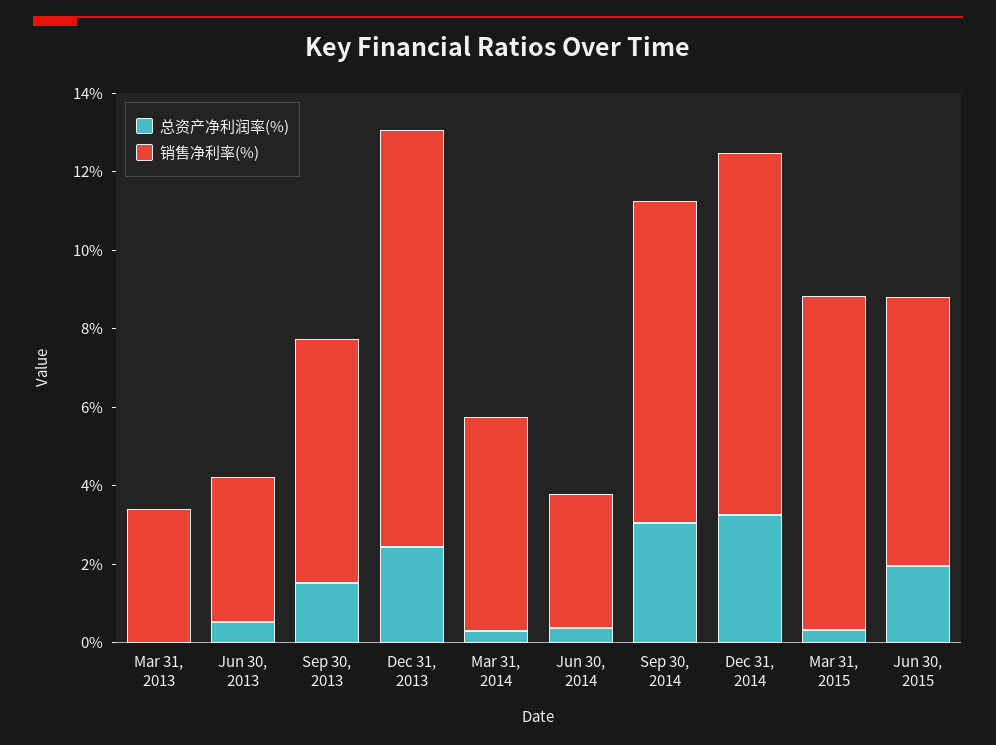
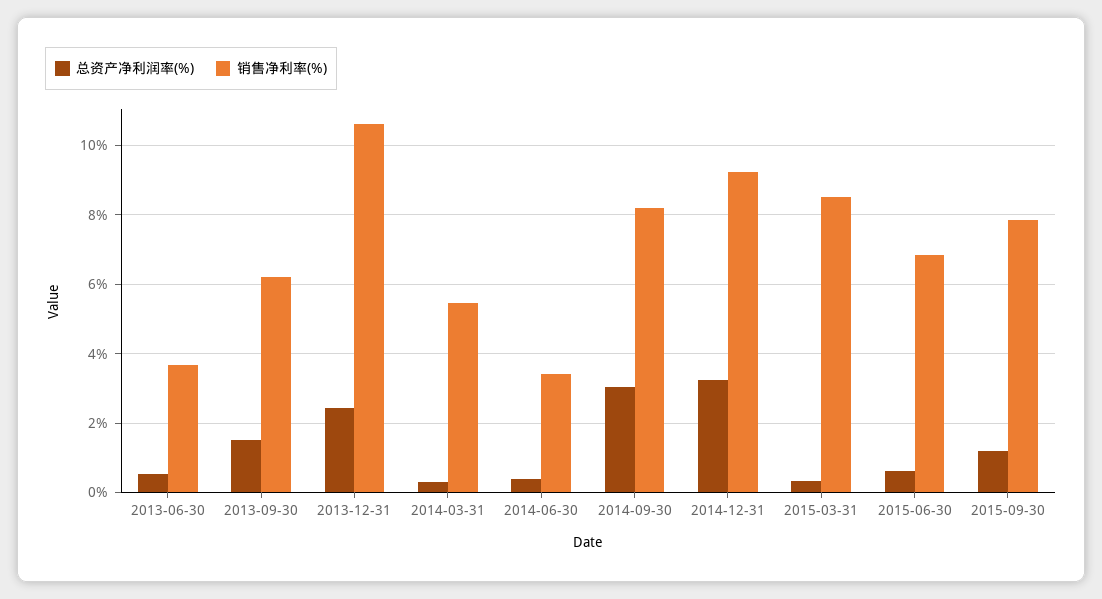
总资产净利润率(%), Mar 31, 2013: 0 -> none
销售净利率(%), Mar 31, 2013: 3.5 -> none
总资产净利润率(%), Jun 30, 2015: 2 -> 0.6
总资产净利润率(%), 2015-09-30: none -> 1.2
销售净利率(%), 2015-09-30: none -> 7.8

